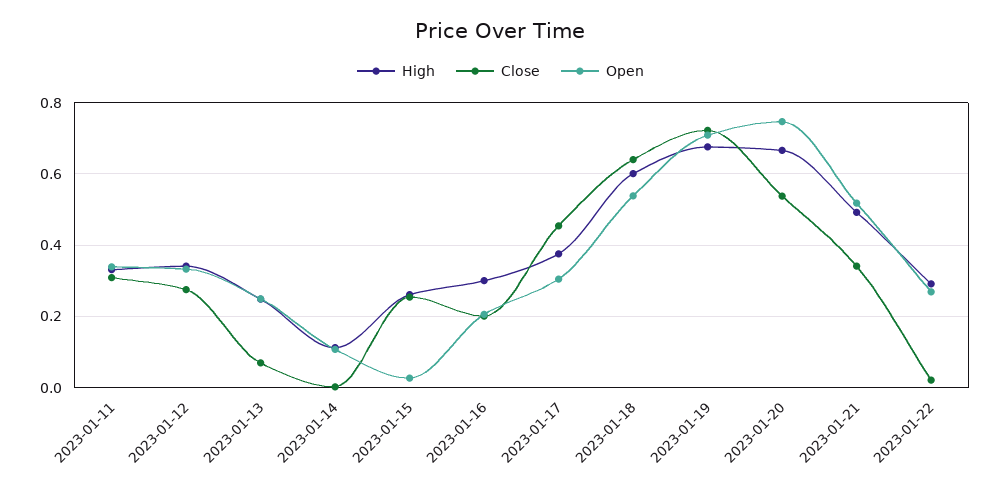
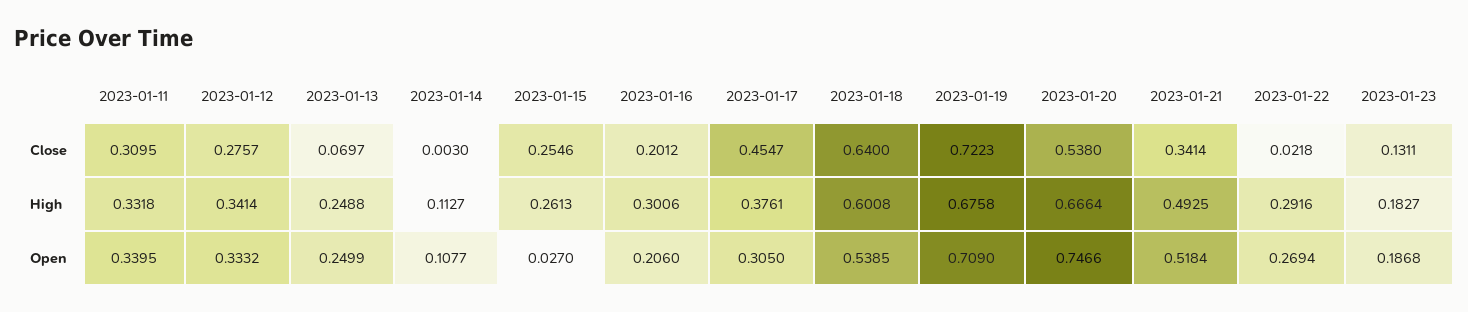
Close, 2023-01-23: none -> 0.1311
High, 2023-01-23: none -> 0.1827
Open, 2023-01-23: none -> 0.1868

